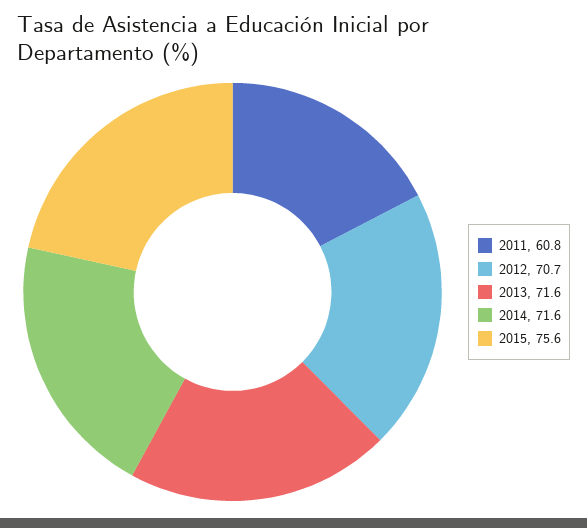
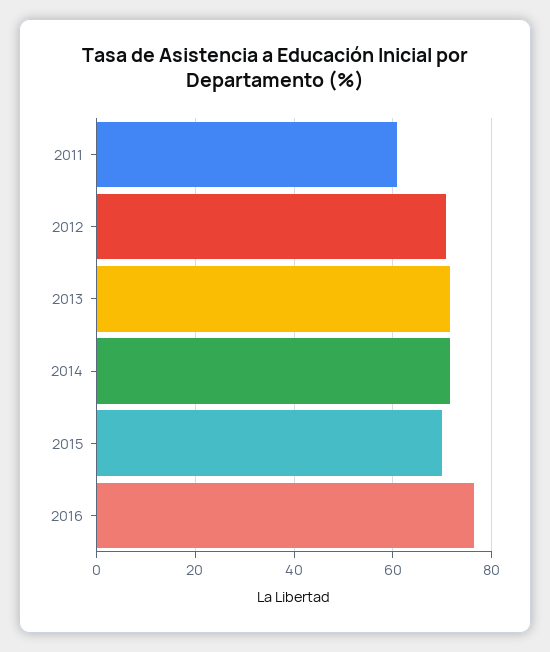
2015: 75.6 -> 70
2016: none -> 76

